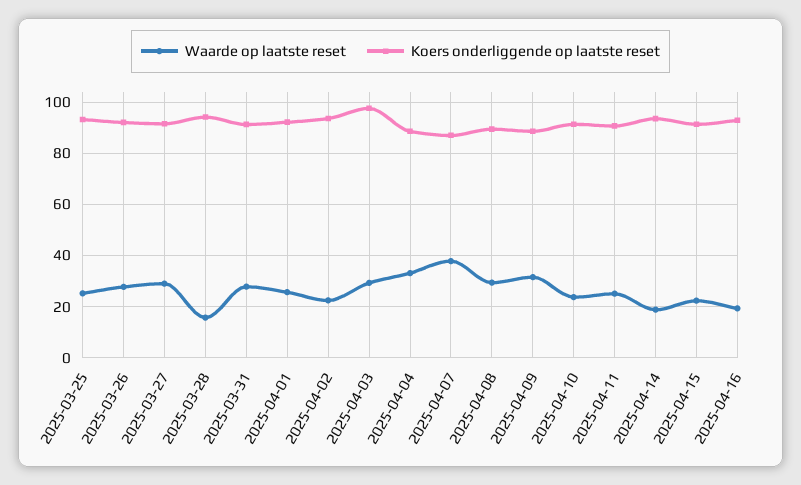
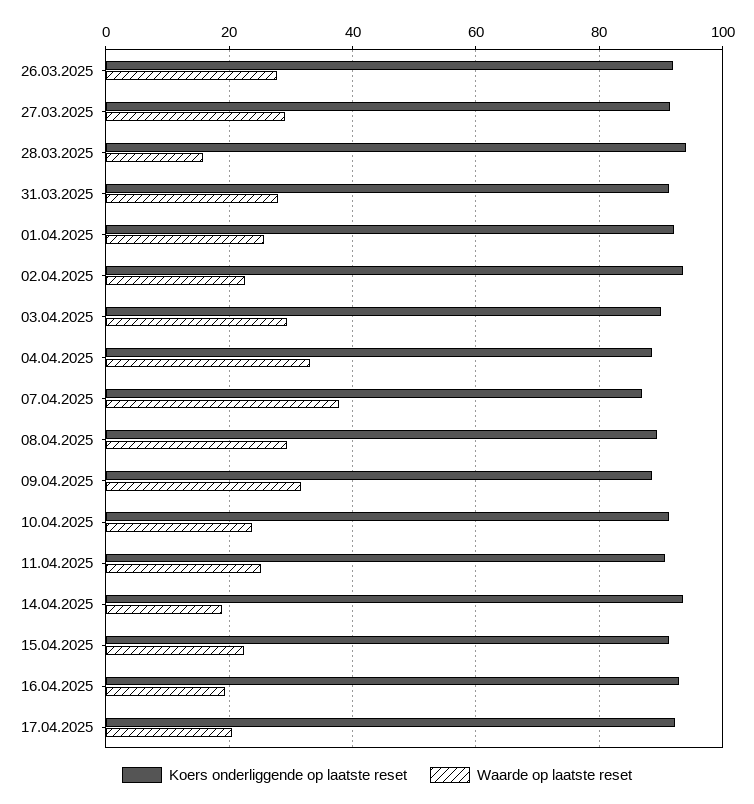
Waarde op laatste reset, 2025-03-25: 25 -> none
Koers onderliggende op laatste reset, 2025-03-25: 92.5 -> none
Koers onderliggende op laatste reset, 2025-04-03: 97.5 -> 90
Koers onderliggende op laatste reset, 17.04.2025: none -> 92
Waarde op laatste reset, 17.04.2025: none -> 20

